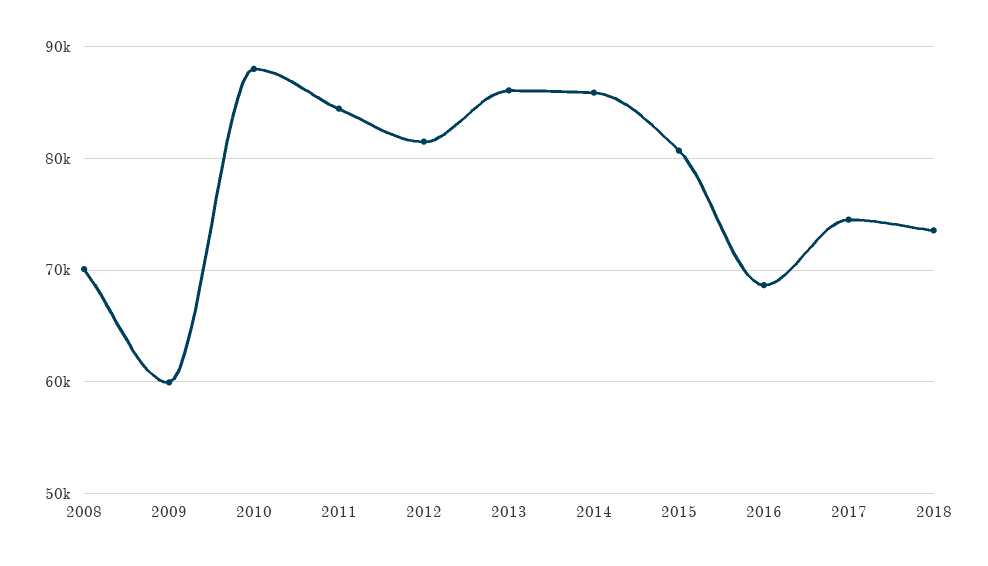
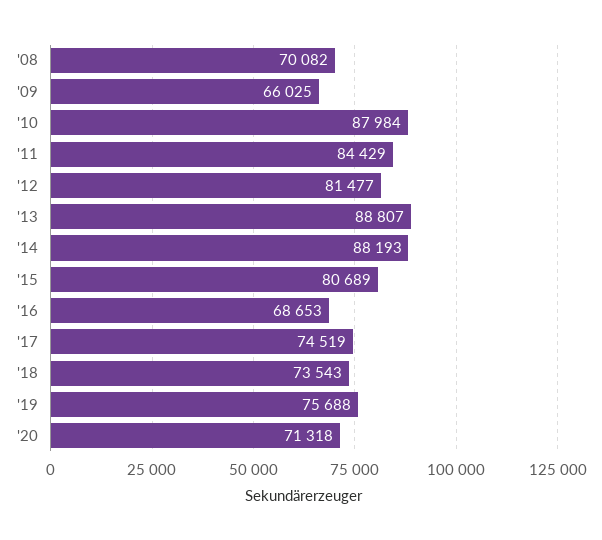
2009: 60000 -> 66025
2013: 86000 -> 88807
2014: 86000 -> 88193
'19: none -> 75688
'20: none -> 71318

